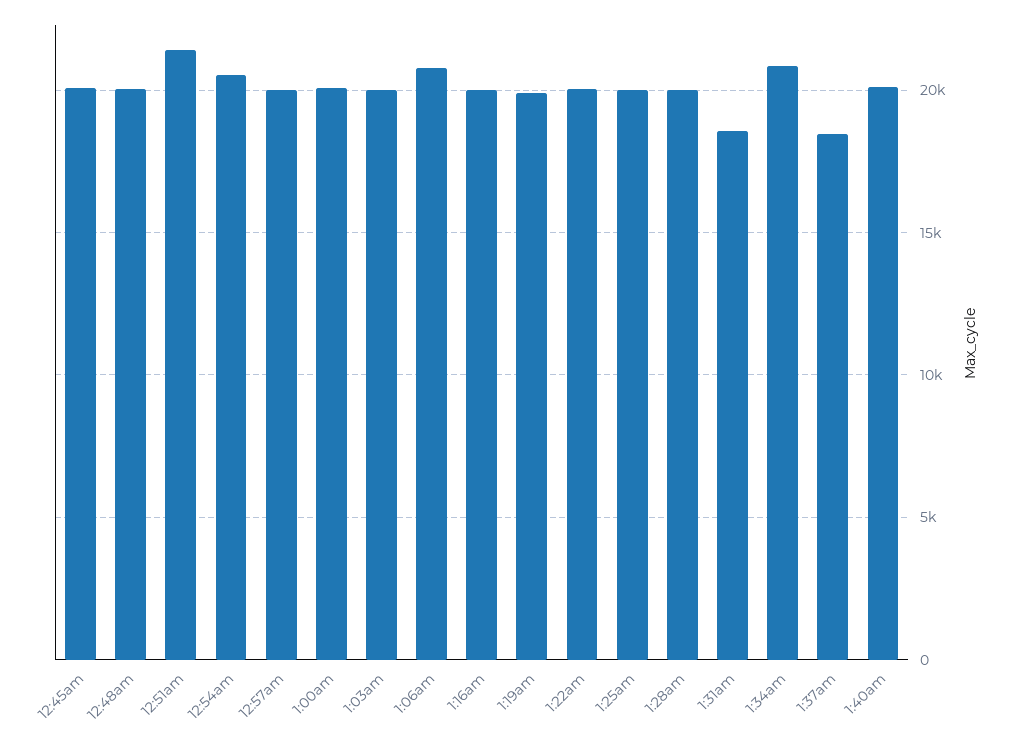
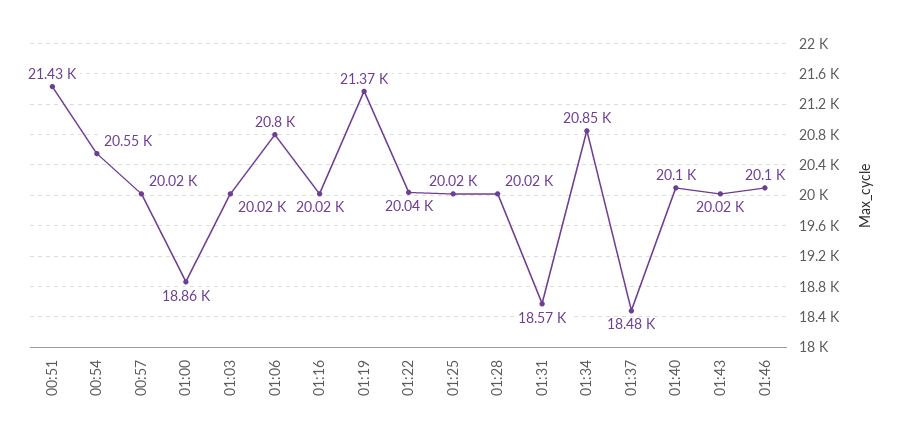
12:45am: 20000 -> none
12:48am: 20000 -> none
1:00am: 20000 -> 18860
1:19am: 20000 -> 21370
01:43: none -> 20020
01:46: none -> 20100

